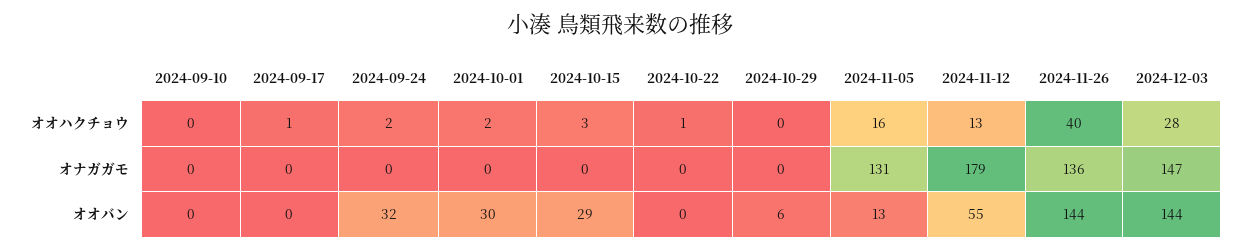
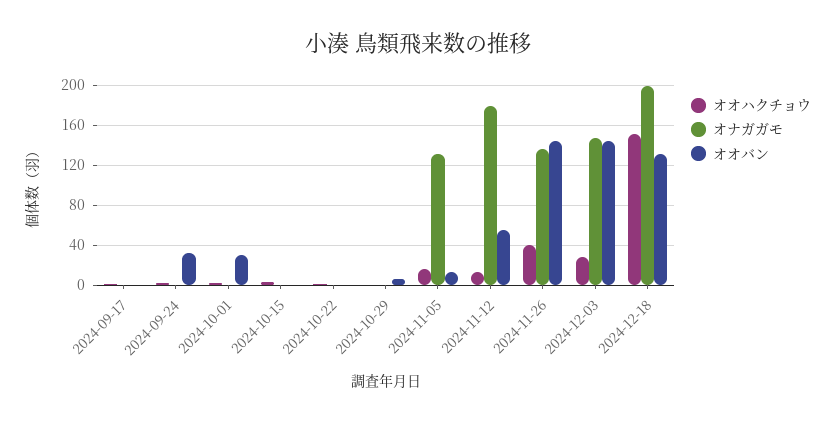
オオハクチョウ, 2024-09-10: 0 -> none
オナガガモ, 2024-09-10: 0 -> none
オオバン, 2024-09-10: 0 -> none
オオバン, 2024-10-15: 29 -> 0
オオハクチョウ, 2024-12-18: none -> 150
オナガガモ, 2024-12-18: none -> 200
オオバン, 2024-12-18: none -> 130

